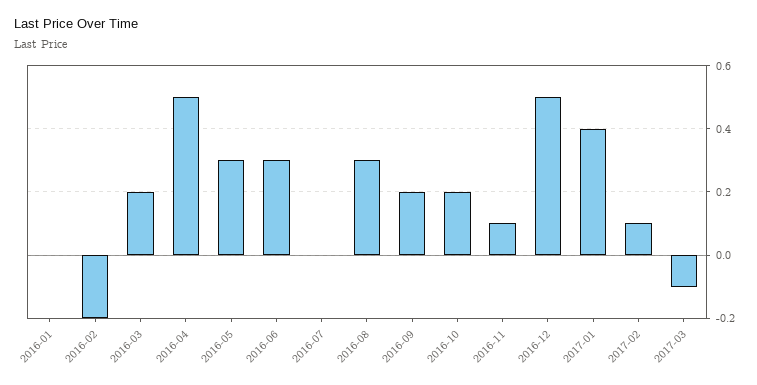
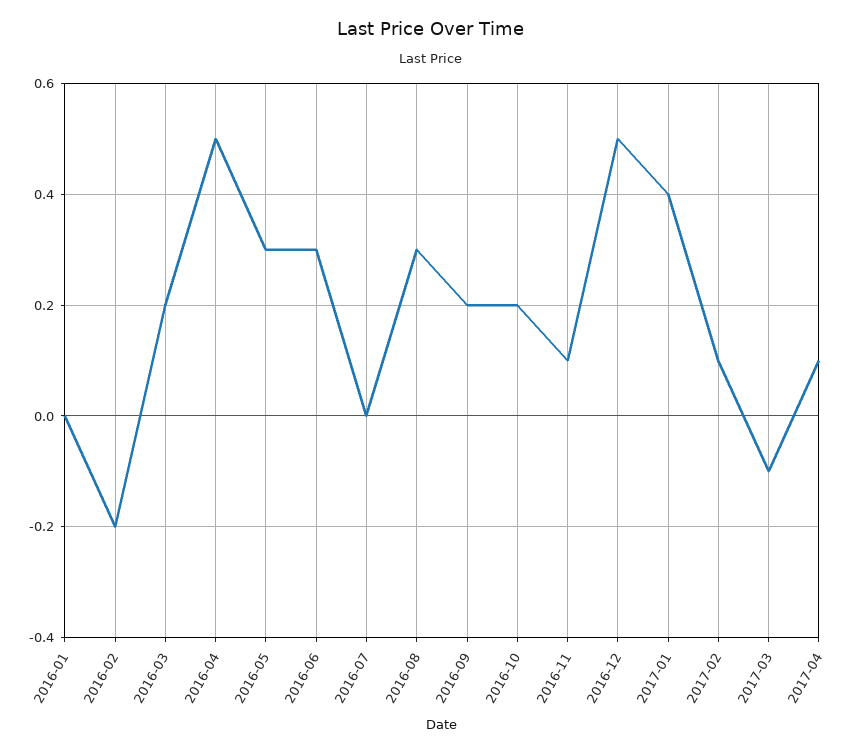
2017-04: none -> 0.1

